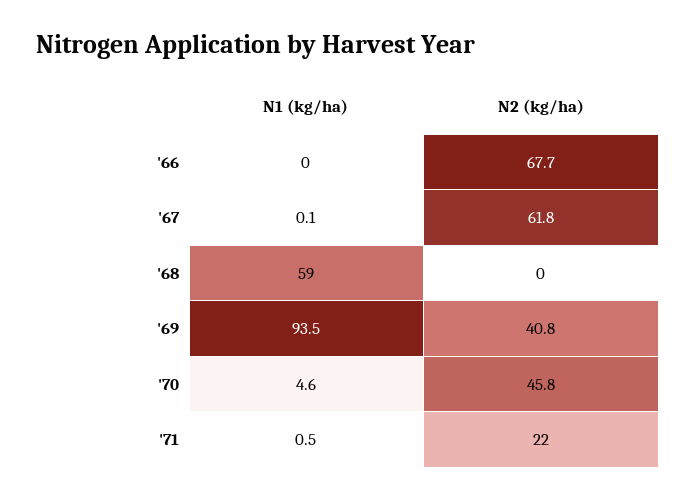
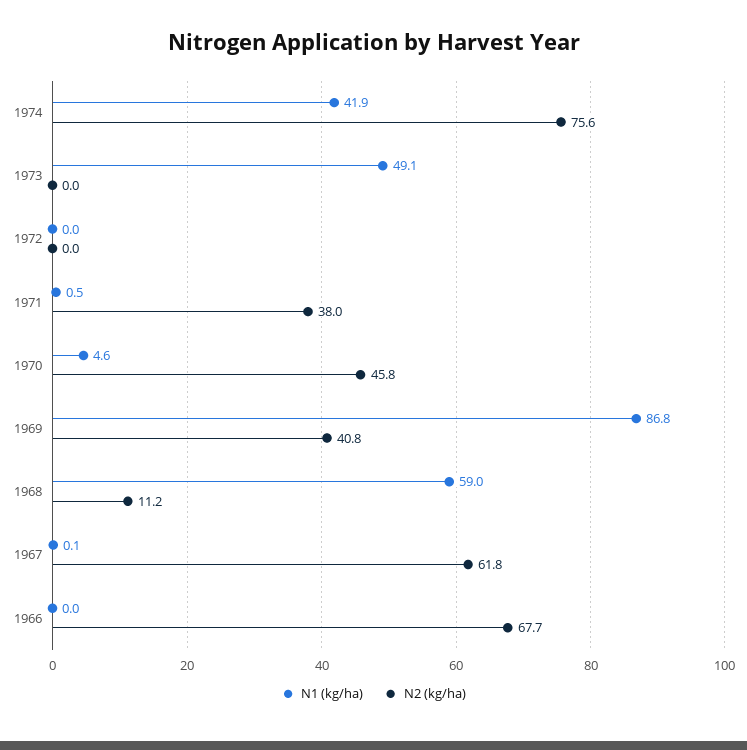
N2 (kg/ha), '68: 0 -> 11.2
N1 (kg/ha), '69: 93.5 -> 86.8
N2 (kg/ha), '71: 22 -> 38
N1 (kg/ha), 1974: none -> 41.9
N2 (kg/ha), 1974: none -> 75.6
N1 (kg/ha), 1973: none -> 49.1
N2 (kg/ha), 1973: none -> 0
N1 (kg/ha), 1972: none -> 0
N2 (kg/ha), 1972: none -> 0

